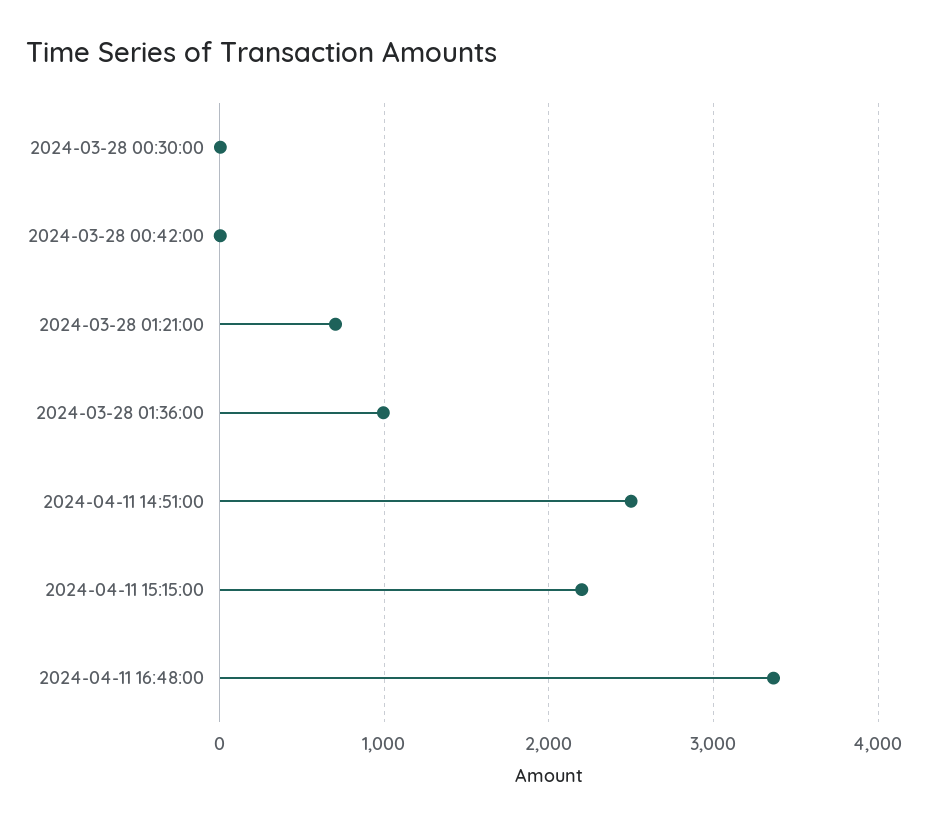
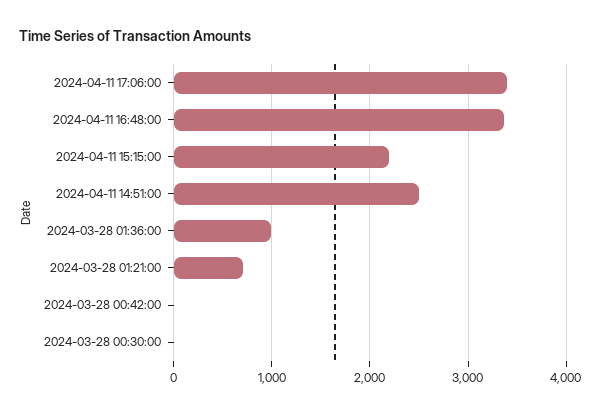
2024-04-11 17:06:00: none -> 3400

